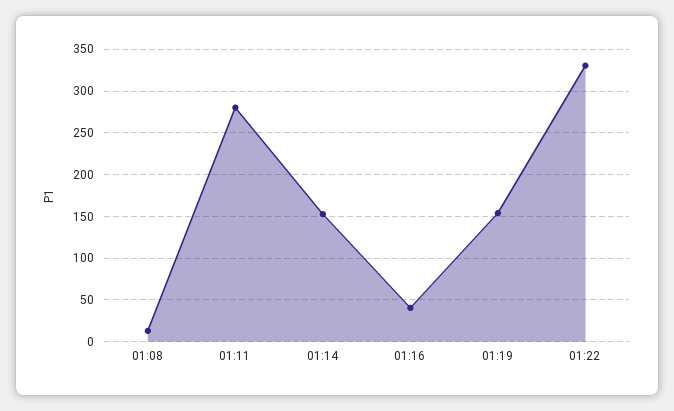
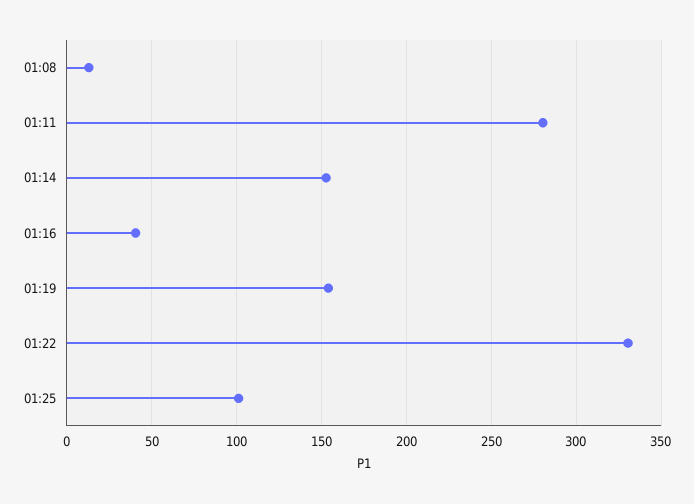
01:25: none -> 100

